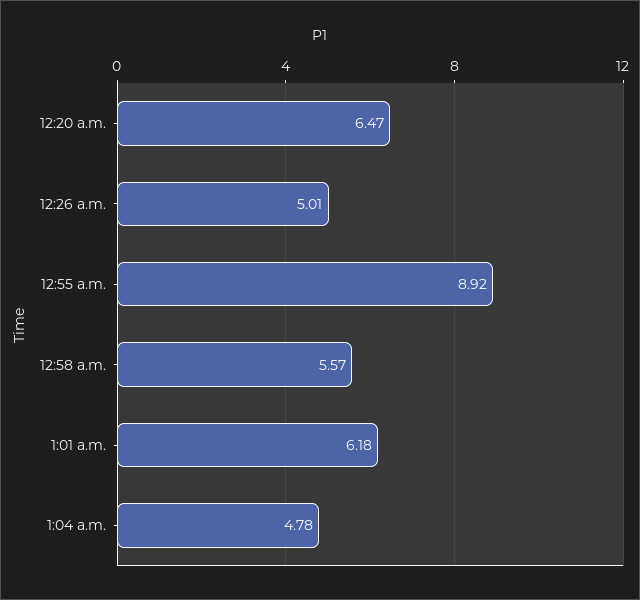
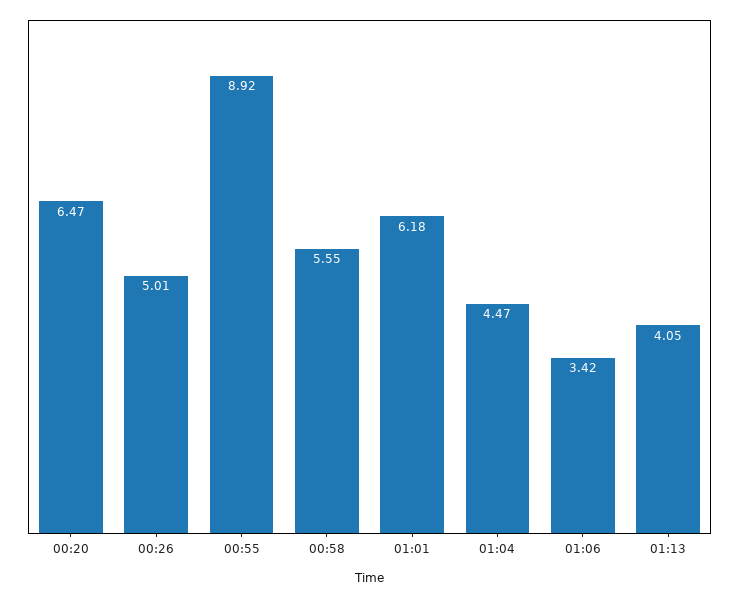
12:58 a.m.: 5.57 -> 5.55
1:04 a.m.: 4.78 -> 4.47
01:06: none -> 3.42
01:13: none -> 4.05

